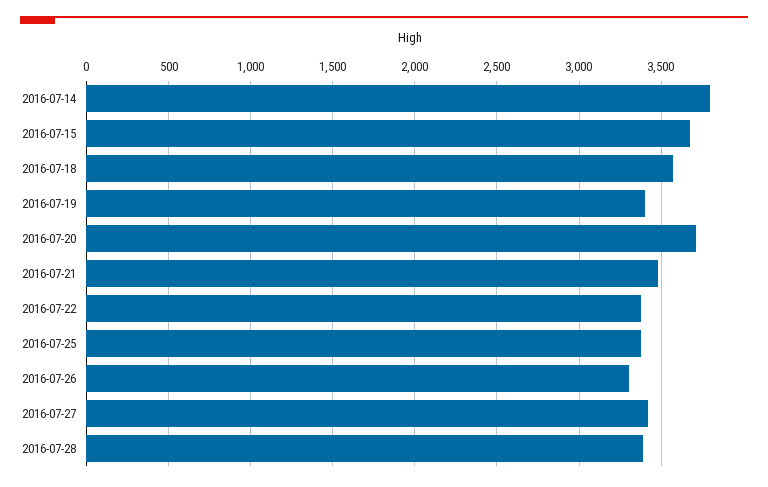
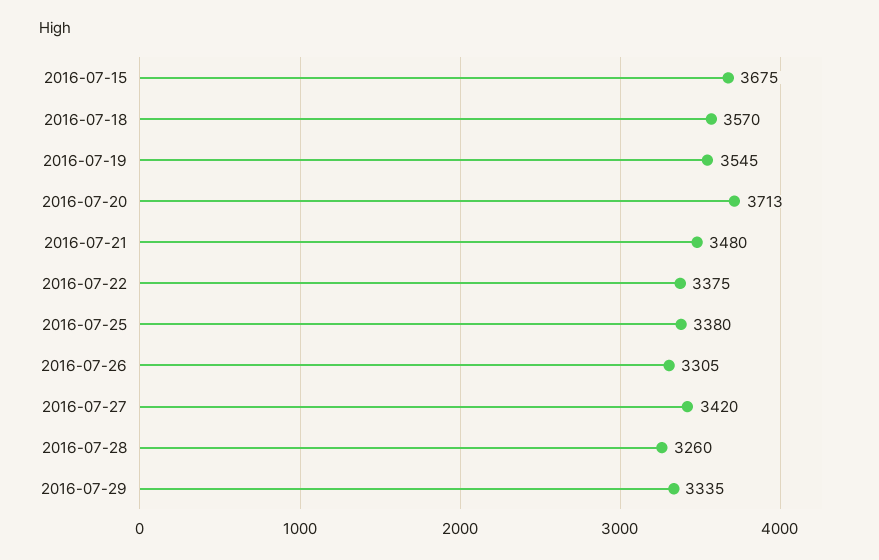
2016-07-14: 3800 -> none
2016-07-19: 3400 -> 3545
2016-07-28: 3400 -> 3260
2016-07-29: none -> 3335

